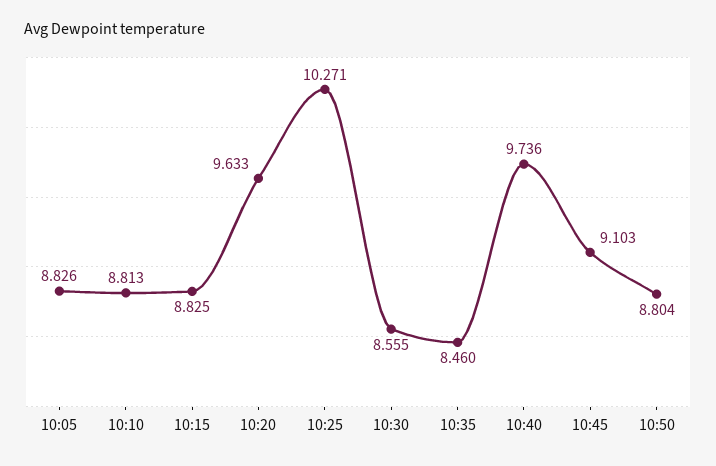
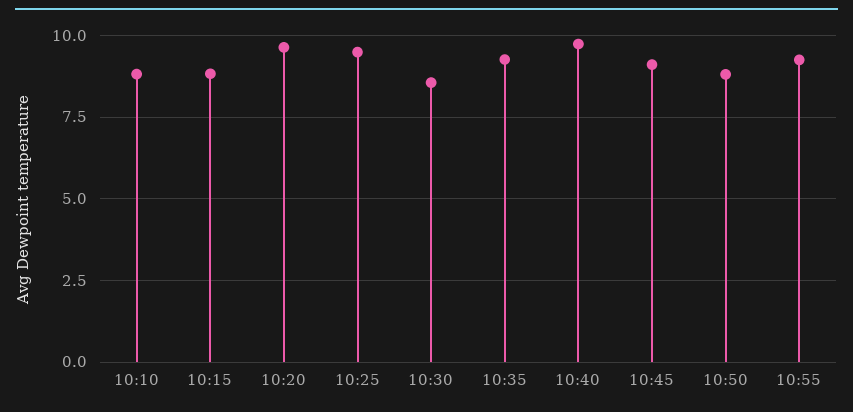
10:05: 8.826 -> none
10:25: 10.271 -> 9.5
10:35: 8.46 -> 9.25
10:55: none -> 9.25

